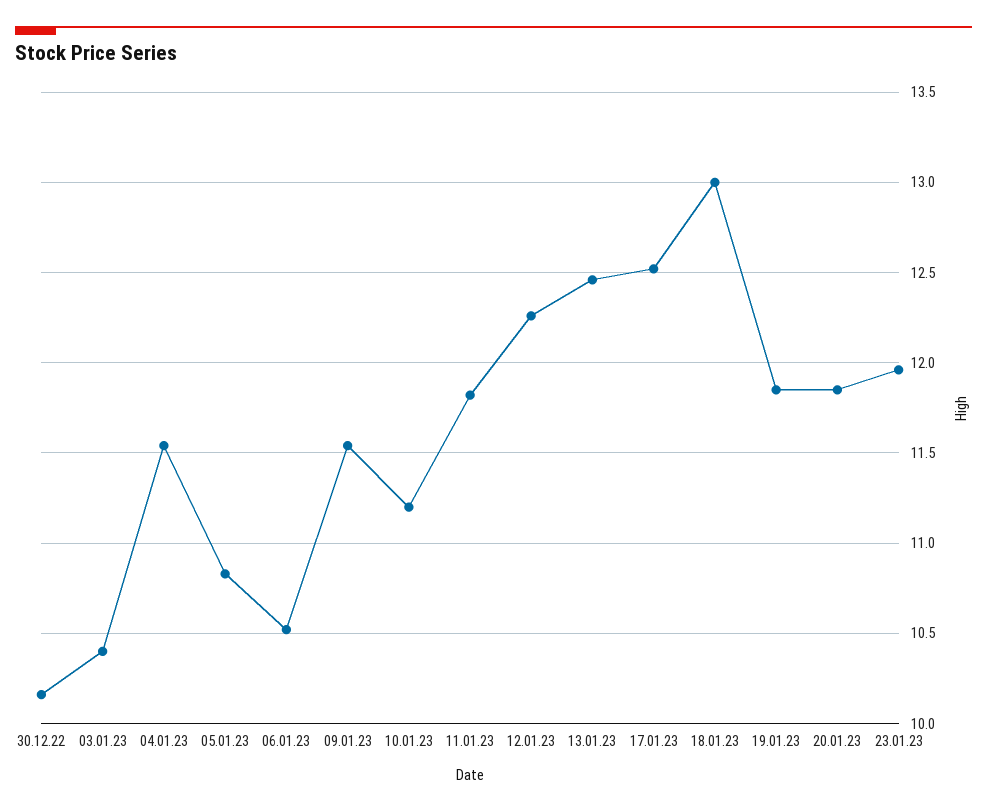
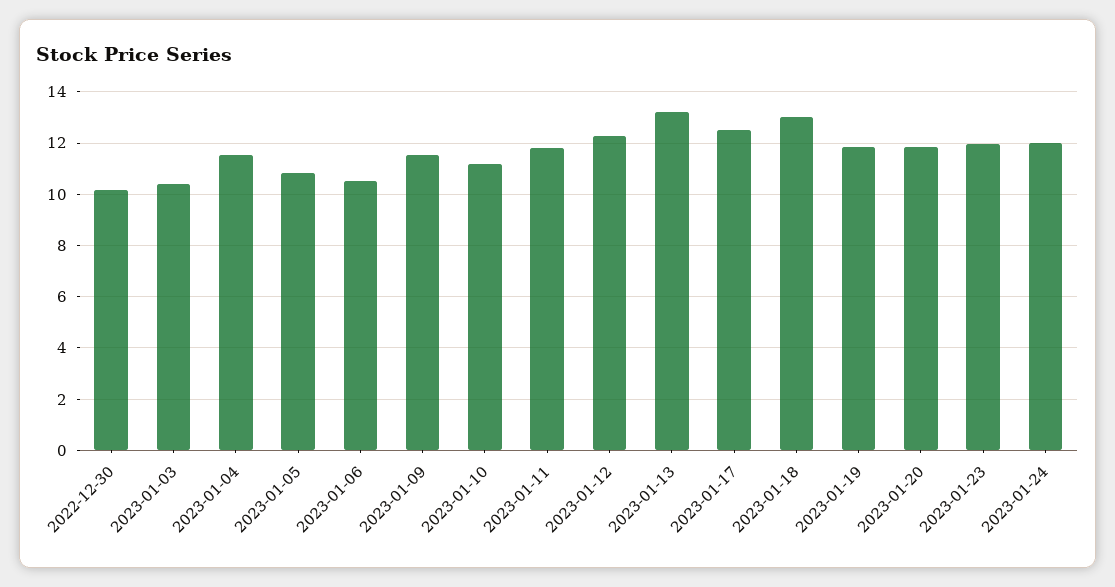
13.01.23: 12.45 -> 13.25
2023-01-24: none -> 12

